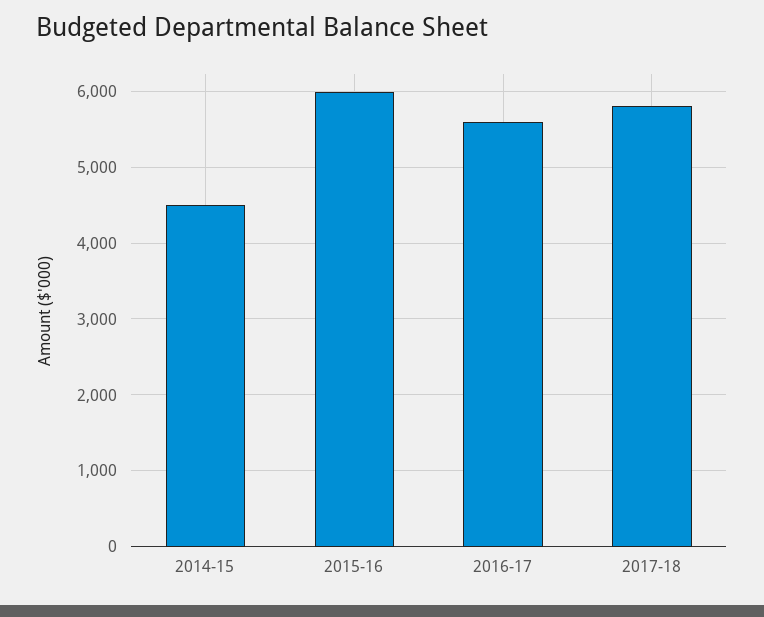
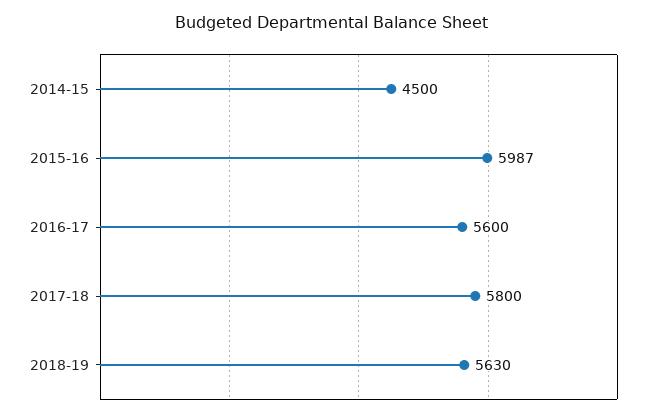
2018-19: none -> 5630

